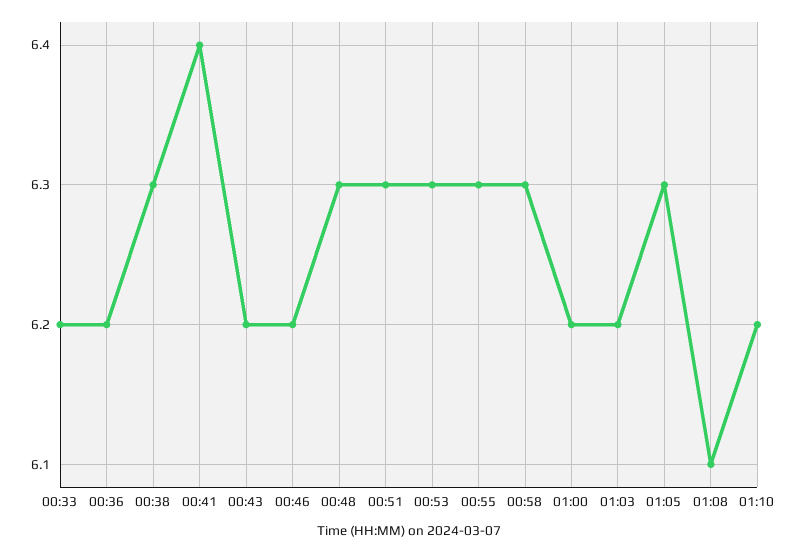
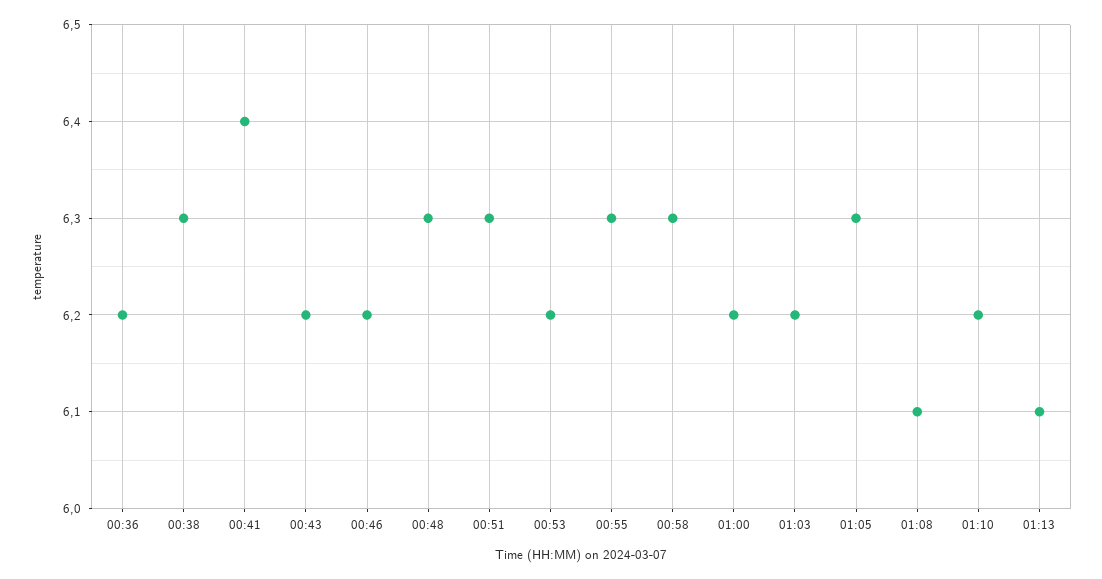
00:33: 6.2 -> none
00:53: 6.3 -> 6.2
01:13: none -> 6.1

